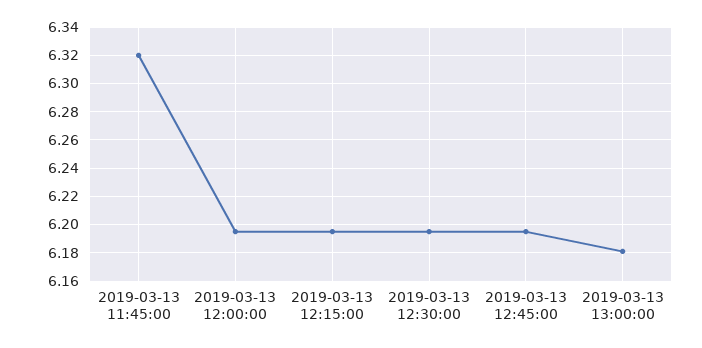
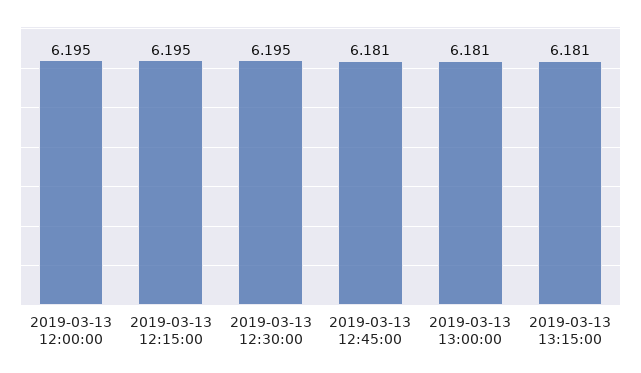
2019-03-13 11:45:00: 6.32 -> none
2019-03-13 12:45:00: 6.195 -> 6.181
2019-03-13 13:15:00: none -> 6.181

